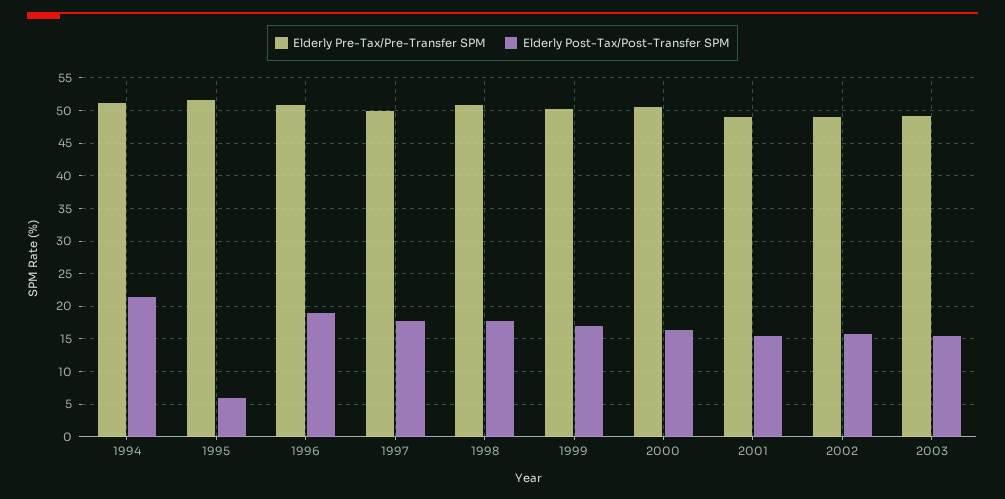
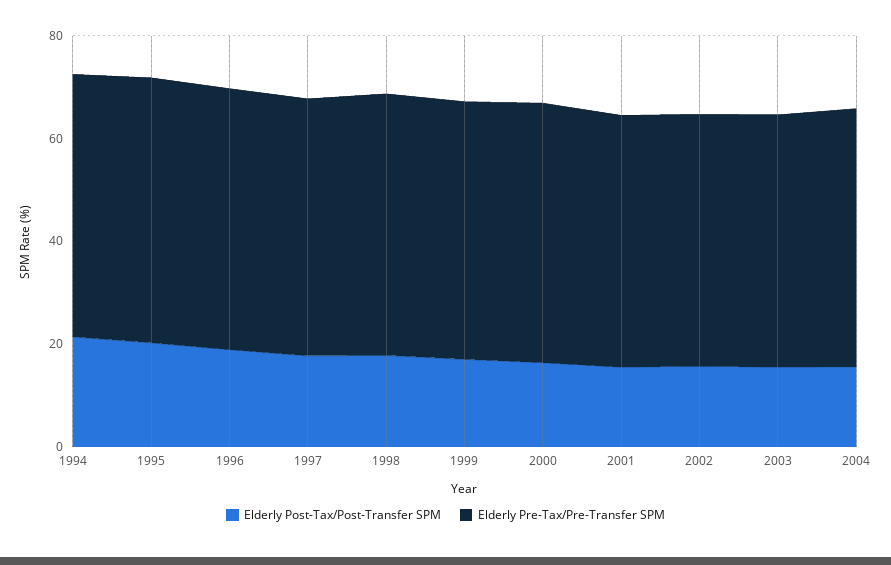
Elderly Post-Tax/Post-Transfer SPM, 1995: 6 -> 20
Elderly Post-Tax/Post-Transfer SPM, 2004: none -> 15
Elderly Pre-Tax/Pre-Transfer SPM, 2004: none -> 50

